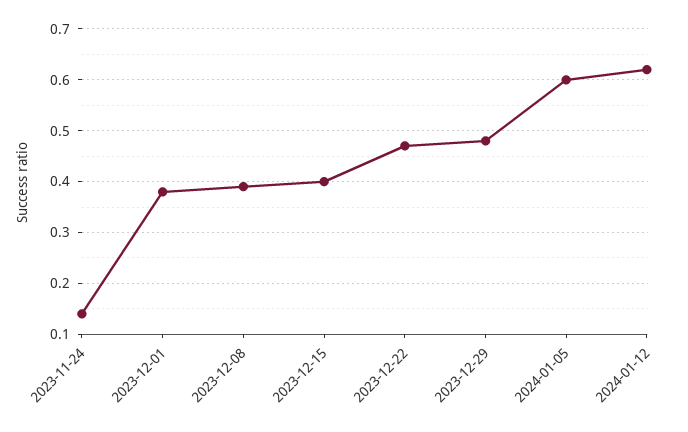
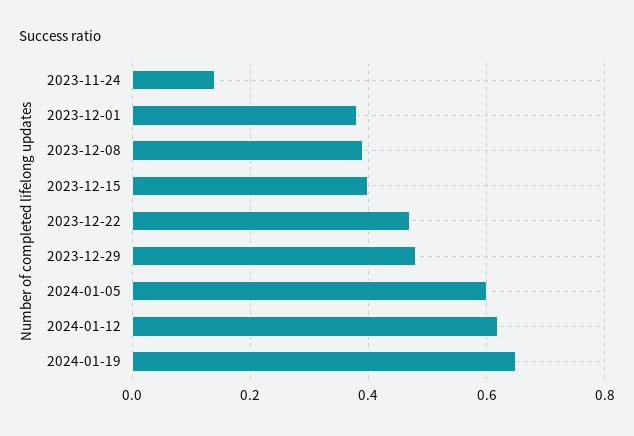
2024-01-19: none -> 0.65

